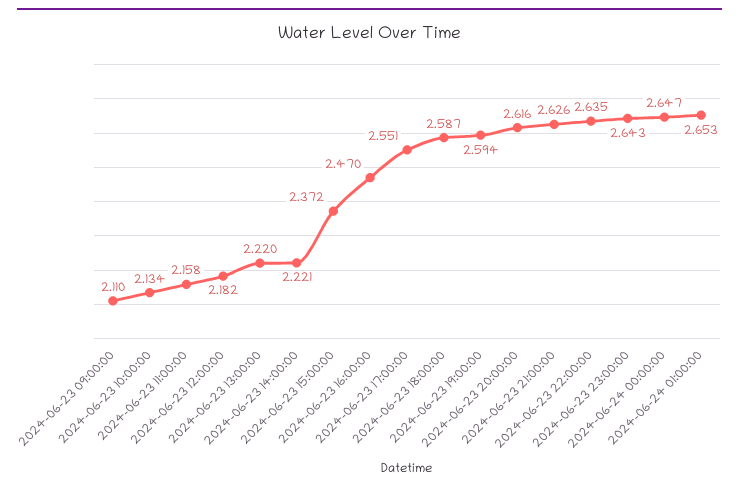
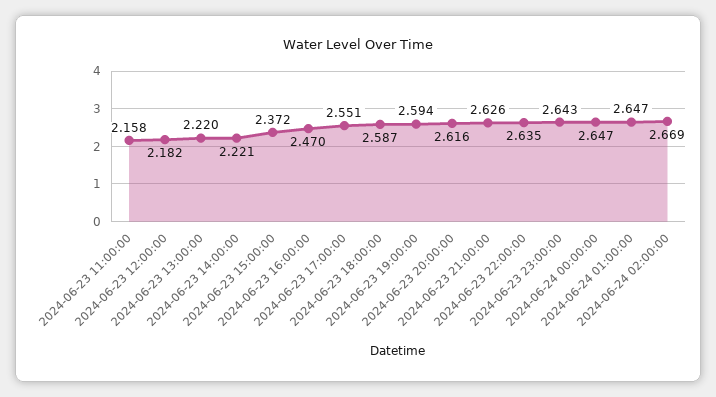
2024-06-23 09:00:00: 2.11 -> none
2024-06-23 10:00:00: 2.134 -> none
2024-06-24 01:00:00: 2.653 -> 2.647
2024-06-24 02:00:00: none -> 2.669

